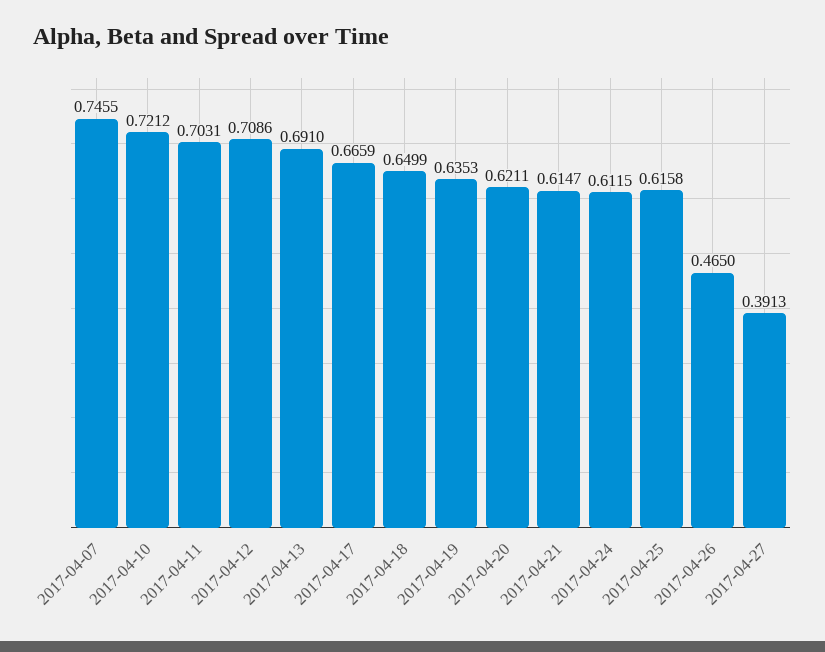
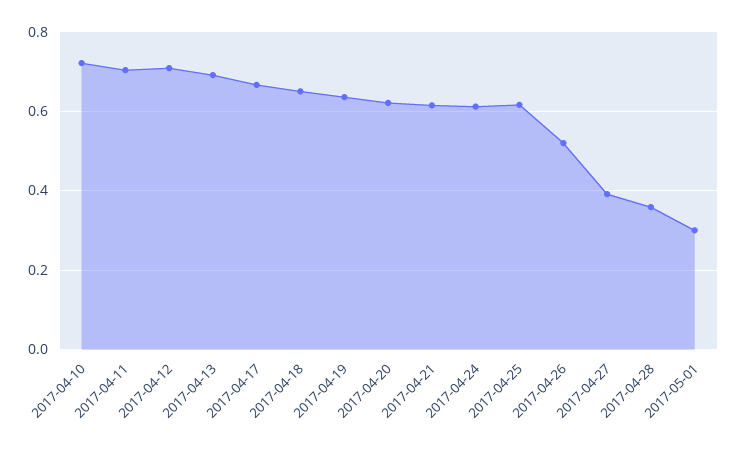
2017-04-07: 0.7455 -> none
2017-04-26: 0.465 -> 0.52
2017-04-28: none -> 0.36
2017-05-01: none -> 0.3

